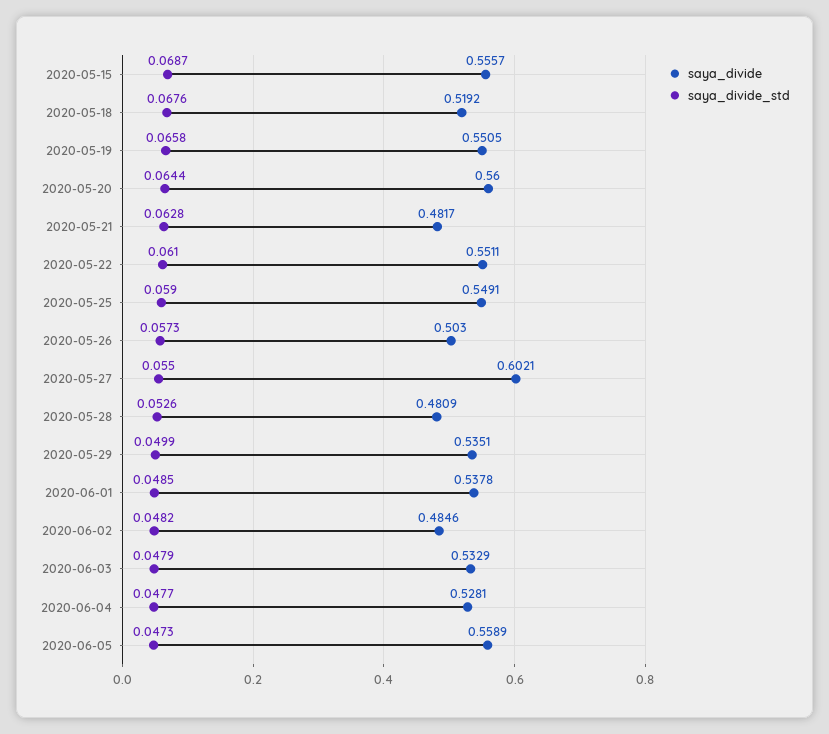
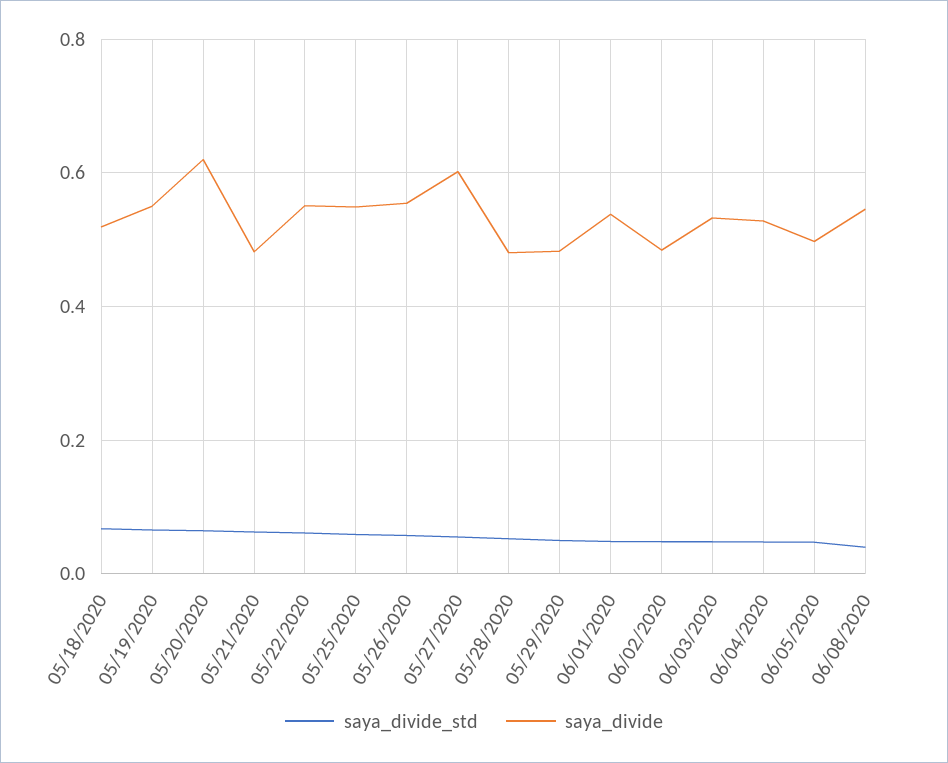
saya_divide, 2020-05-15: 0.5557 -> none
saya_divide_std, 2020-05-15: 0.0687 -> none
saya_divide, 2020-05-20: 0.56 -> 0.62
saya_divide, 2020-05-26: 0.503 -> 0.56
saya_divide, 2020-05-29: 0.5351 -> 0.48
saya_divide, 2020-06-05: 0.5589 -> 0.5
saya_divide_std, 06/08/2020: none -> 0.04
saya_divide, 06/08/2020: none -> 0.54

